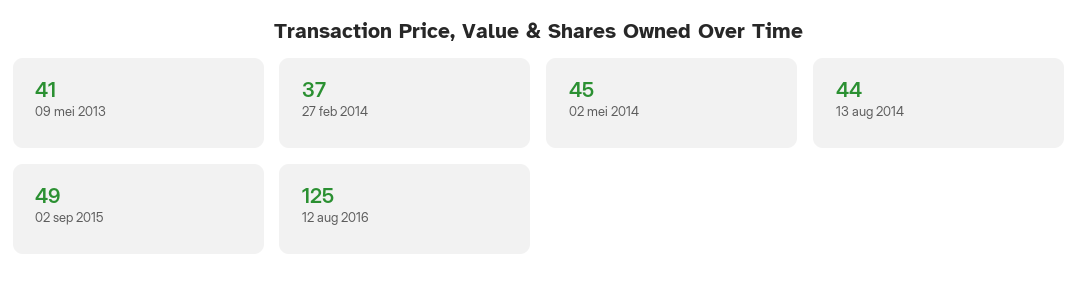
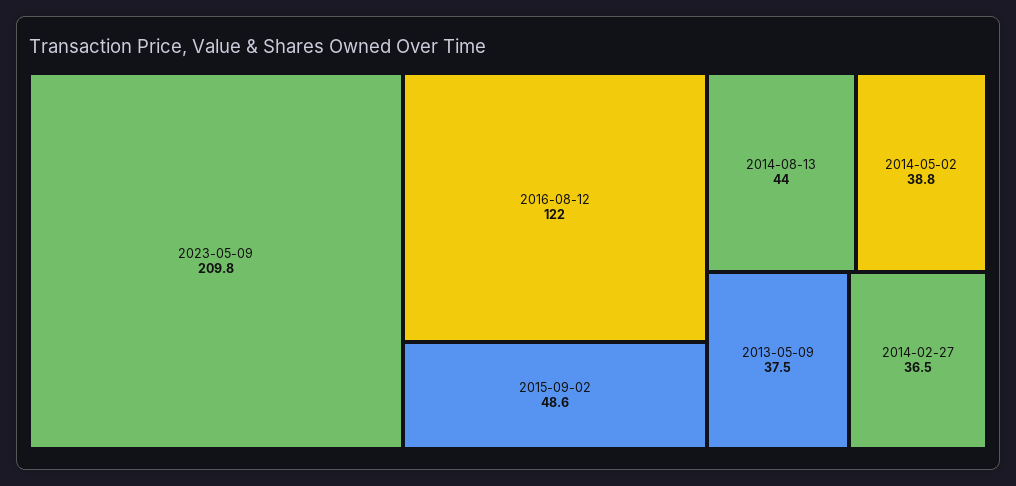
09 mei 2013: 41 -> 37.5
02 mei 2014: 45 -> 38.8
12 aug 2016: 125 -> 122
2023-05-09: none -> 209.8

